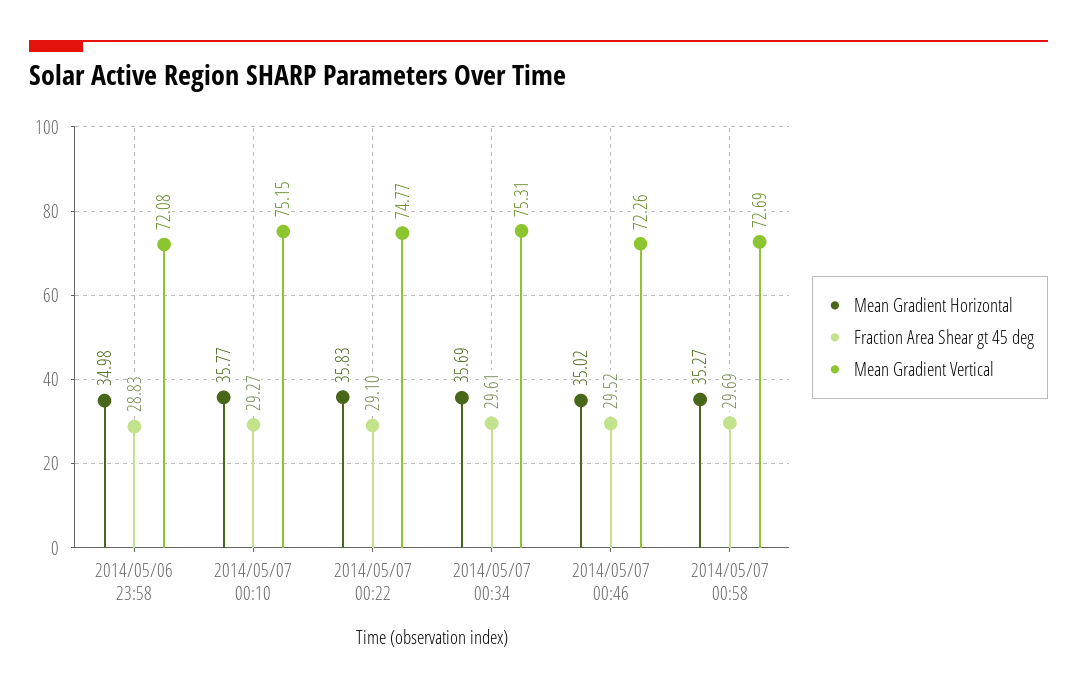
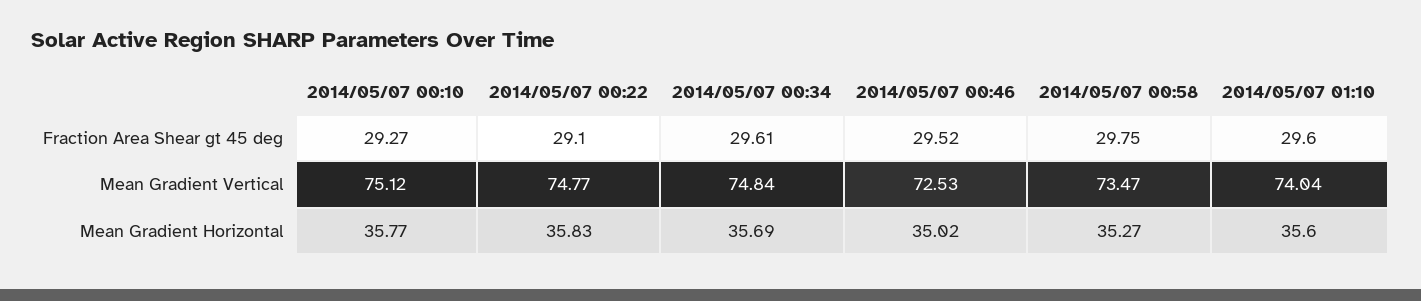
Mean Gradient Horizontal, 2014/05/06 23:58: 34.98 -> none
Fraction Area Shear gt 45 deg, 2014/05/06 23:58: 28.83 -> none
Mean Gradient Vertical, 2014/05/06 23:58: 72.08 -> none
Mean Gradient Vertical, 2014/05/07 00:10: 75.15 -> 75.12
Mean Gradient Vertical, 2014/05/07 00:34: 75.31 -> 74.84
Mean Gradient Vertical, 2014/05/07 00:46: 72.26 -> 72.53
Fraction Area Shear gt 45 deg, 2014/05/07 00:58: 29.69 -> 29.75
Mean Gradient Vertical, 2014/05/07 00:58: 72.69 -> 73.47
Fraction Area Shear gt 45 deg, 2014/05/07 01:10: none -> 29.6
Mean Gradient Vertical, 2014/05/07 01:10: none -> 74.04
Mean Gradient Horizontal, 2014/05/07 01:10: none -> 35.6

